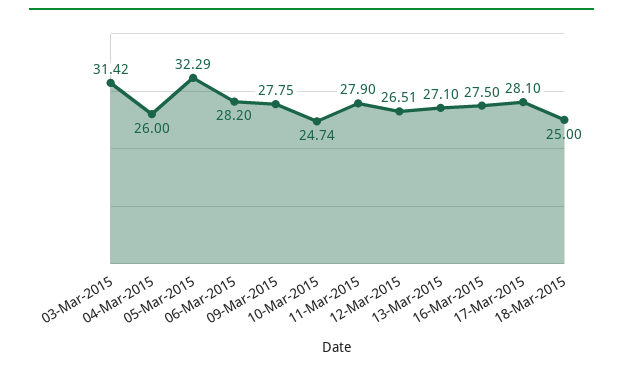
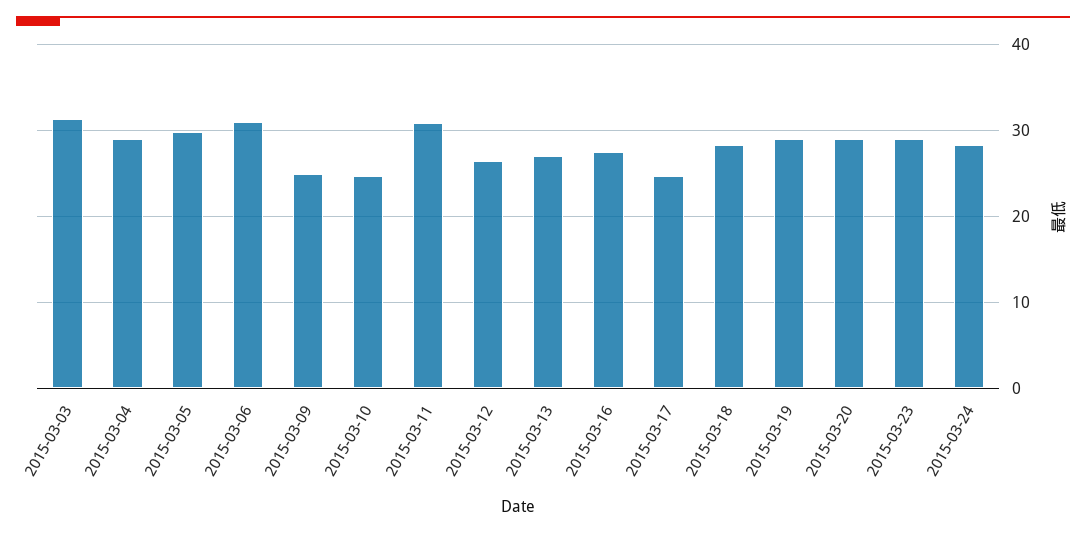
04-Mar-2015: 26 -> 29
05-Mar-2015: 32.29 -> 30
06-Mar-2015: 28.2 -> 31
09-Mar-2015: 27.75 -> 25
11-Mar-2015: 27.9 -> 31
17-Mar-2015: 28.1 -> 25
18-Mar-2015: 25 -> 28
2015-03-19: none -> 29
2015-03-20: none -> 29
2015-03-23: none -> 29
2015-03-24: none -> 28

